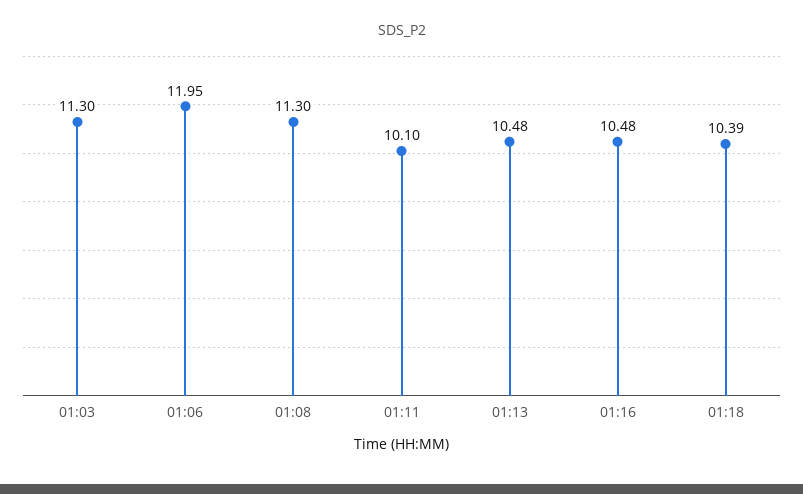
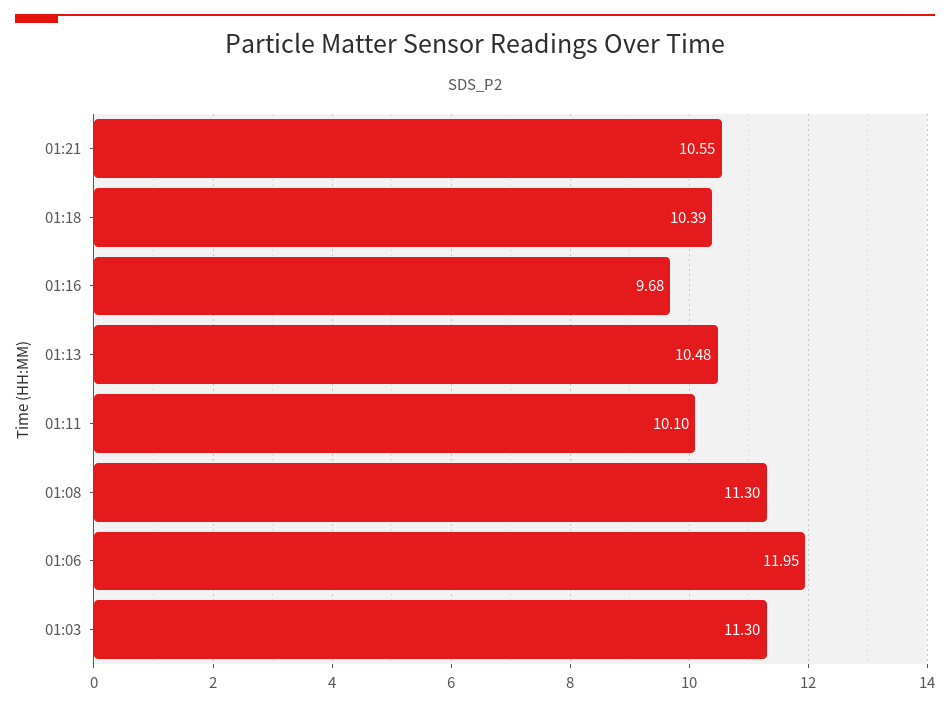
01:16: 10.48 -> 9.68
01:21: none -> 10.55

